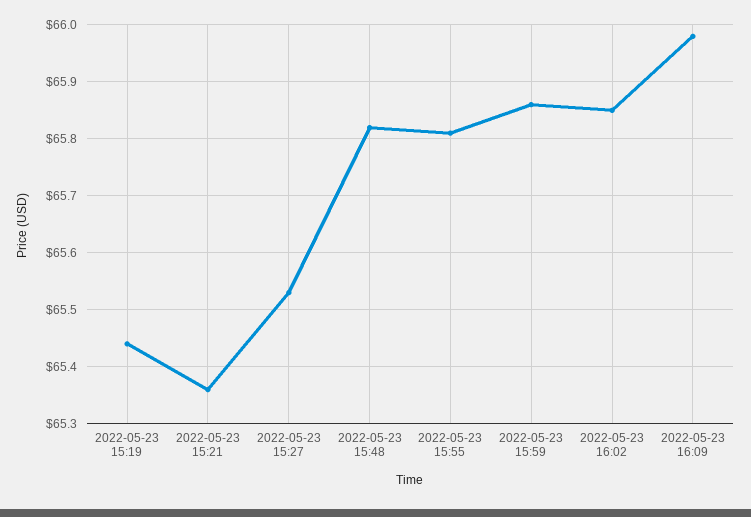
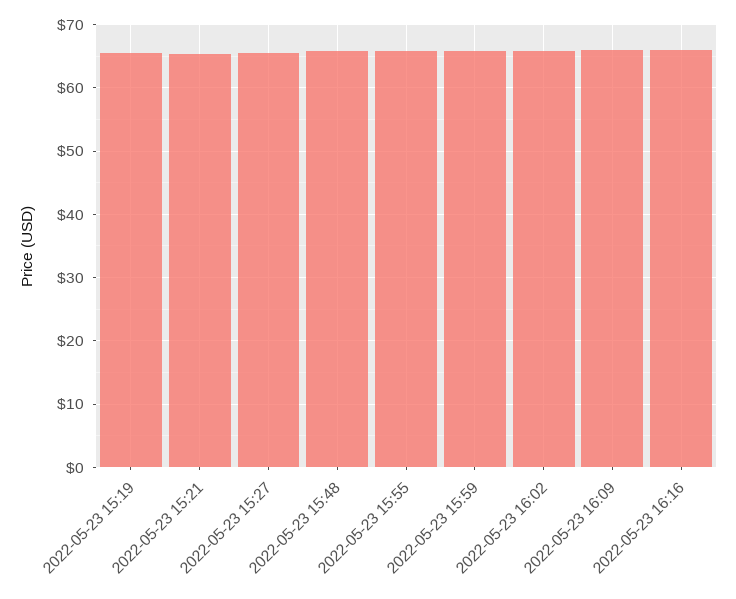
2022-05-23 16:16: none -> 66

